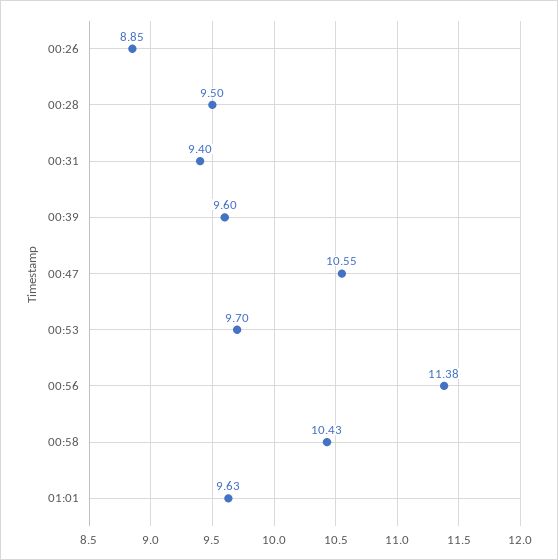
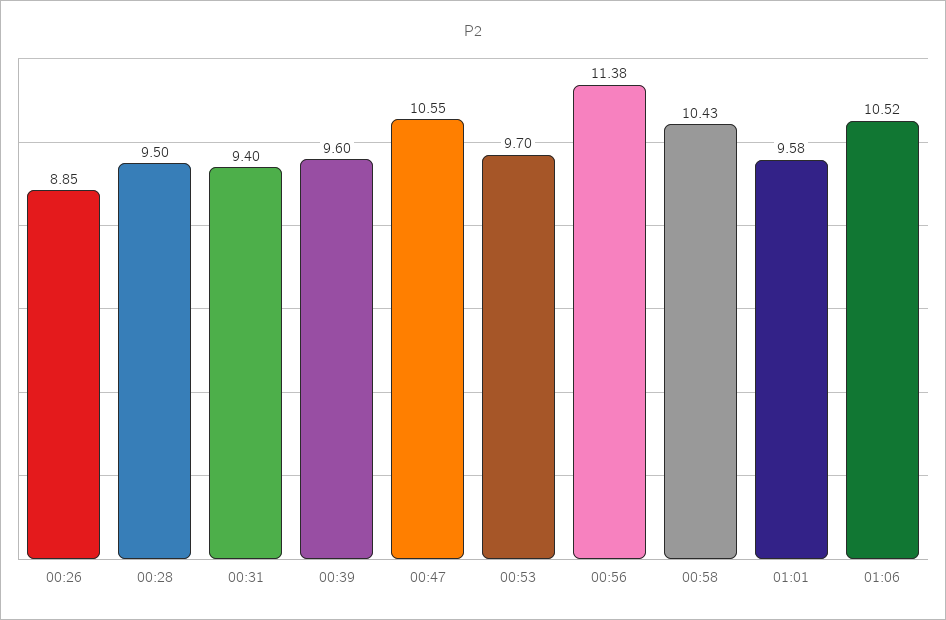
01:01: 9.63 -> 9.58
01:06: none -> 10.52

